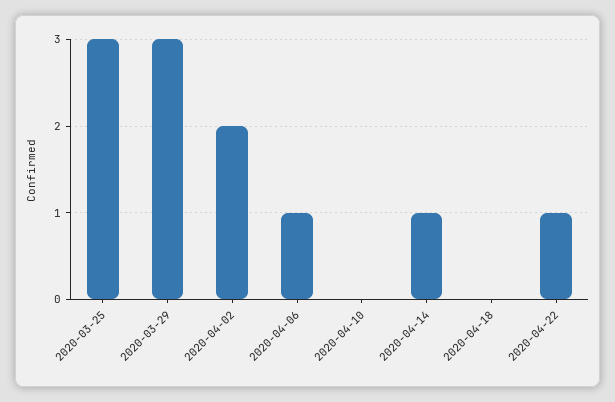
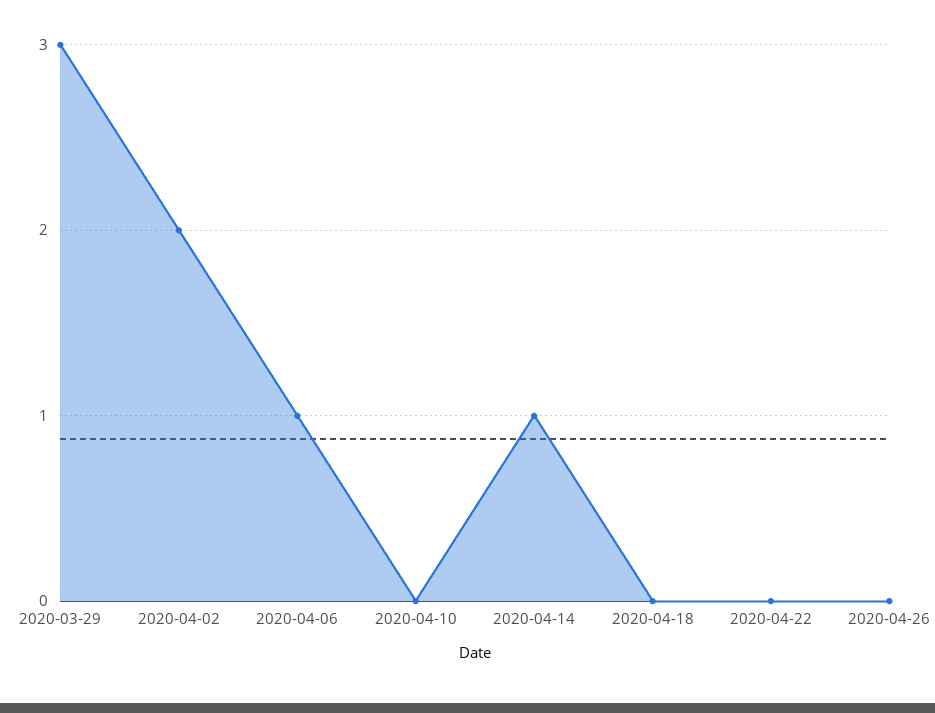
2020-03-25: 3 -> none
2020-04-22: 1 -> 0
2020-04-26: none -> 0

